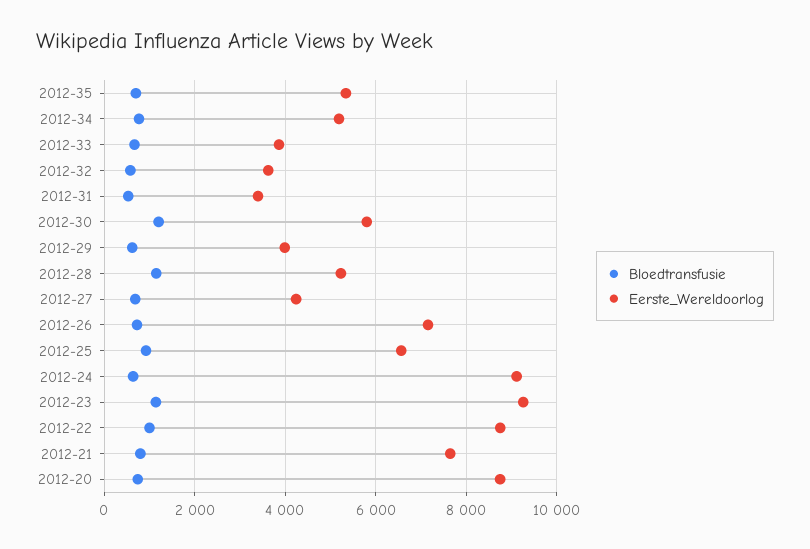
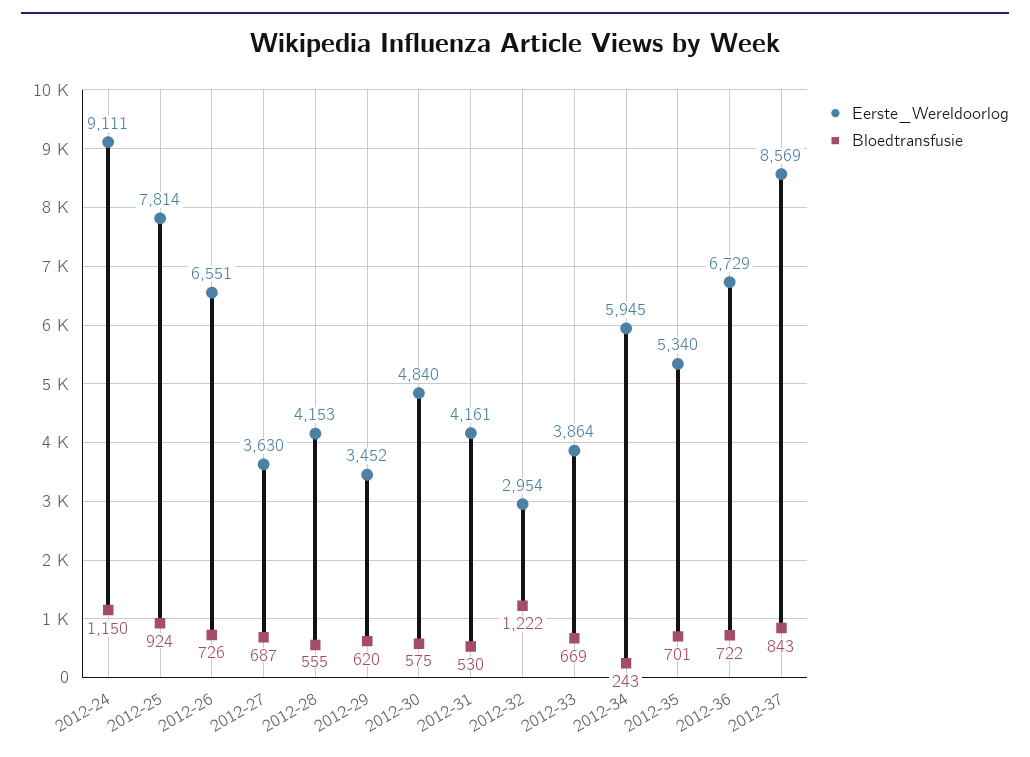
Bloedtransfusie, 2012-34: 800 -> 243
Eerste_Wereldoorlog, 2012-34: 5200 -> 5945
Bloedtransfusie, 2012-32: 600 -> 1222
Eerste_Wereldoorlog, 2012-32: 3600 -> 2954
Eerste_Wereldoorlog, 2012-31: 3400 -> 4161
Bloedtransfusie, 2012-30: 1200 -> 575
Eerste_Wereldoorlog, 2012-30: 5800 -> 4840
Eerste_Wereldoorlog, 2012-29: 4000 -> 3452
Bloedtransfusie, 2012-28: 1200 -> 555
Eerste_Wereldoorlog, 2012-28: 5200 -> 4153
Eerste_Wereldoorlog, 2012-27: 4200 -> 3630
Eerste_Wereldoorlog, 2012-26: 7200 -> 6551
Eerste_Wereldoorlog, 2012-25: 6600 -> 7814
Bloedtransfusie, 2012-24: 600 -> 1150
Bloedtransfusie, 2012-23: 1200 -> none
Eerste_Wereldoorlog, 2012-23: 9200 -> none
Bloedtransfusie, 2012-22: 1000 -> none
Eerste_Wereldoorlog, 2012-22: 8800 -> none
Bloedtransfusie, 2012-21: 800 -> none
Eerste_Wereldoorlog, 2012-21: 7600 -> none
Bloedtransfusie, 2012-20: 800 -> none
Eerste_Wereldoorlog, 2012-20: 8800 -> none
Eerste_Wereldoorlog, 2012-36: none -> 6729
Bloedtransfusie, 2012-36: none -> 722
Eerste_Wereldoorlog, 2012-37: none -> 8569
Bloedtransfusie, 2012-37: none -> 843

